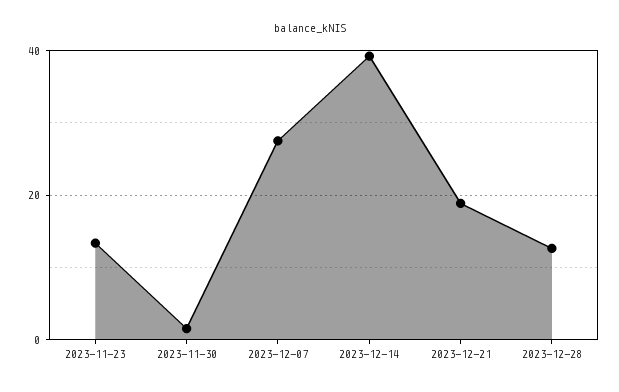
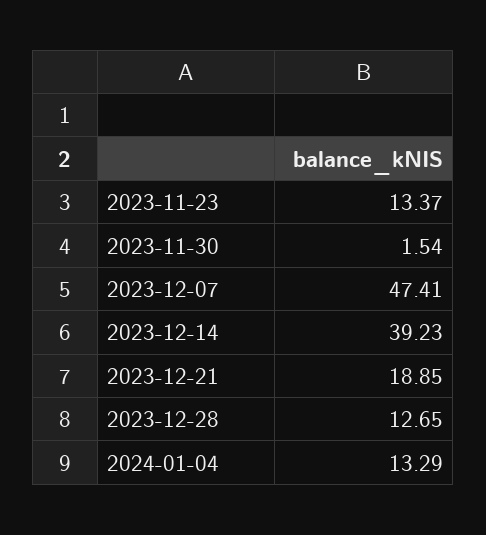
2023-12-07: 28 -> 47.41
2024-01-04: none -> 13.29

